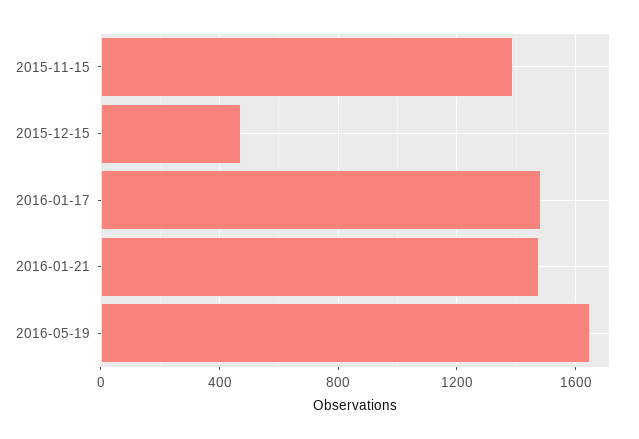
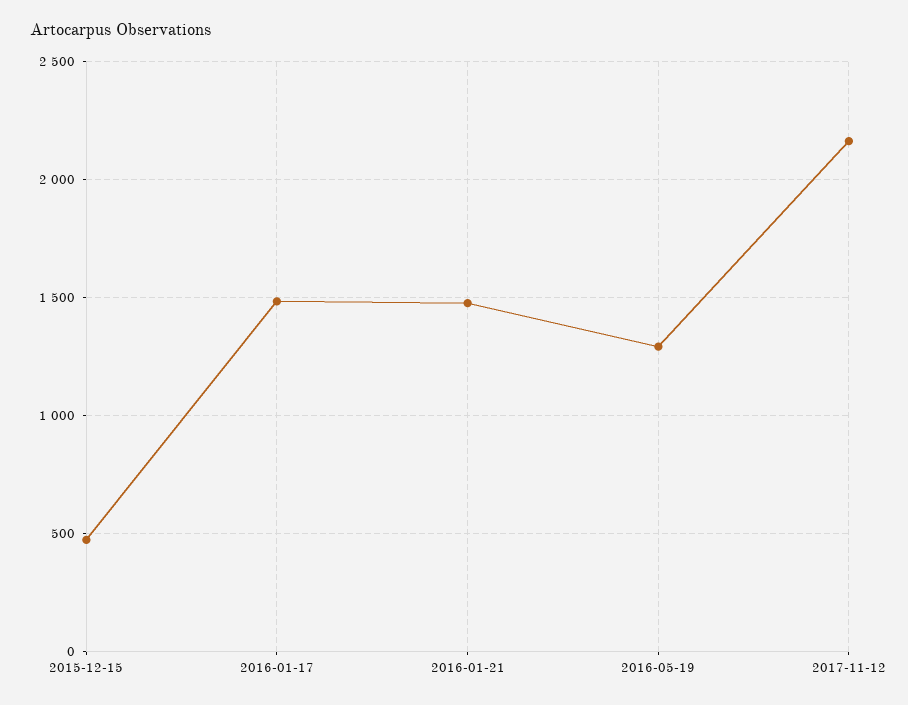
2015-11-15: 1400 -> none
2016-05-19: 1650 -> 1300
2017-11-12: none -> 2150

